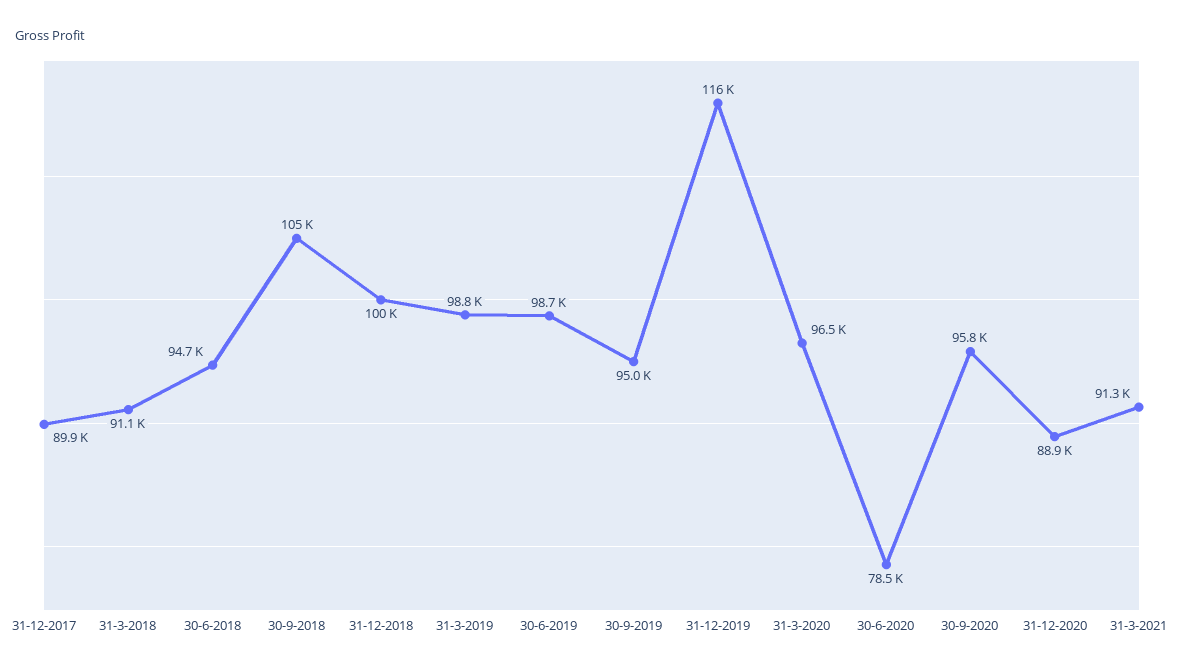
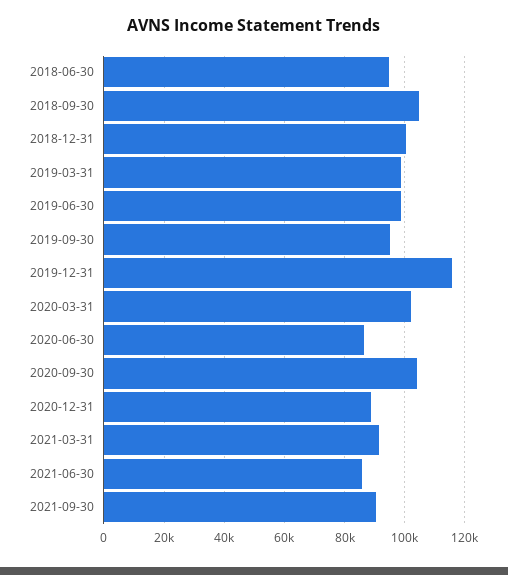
31-12-2017: 89900 -> none
31-3-2018: 91100 -> none
31-3-2020: 96500 -> 102000
30-6-2020: 78500 -> 86000
30-9-2020: 95800 -> 104000
2021-06-30: none -> 86000
2021-09-30: none -> 90000

